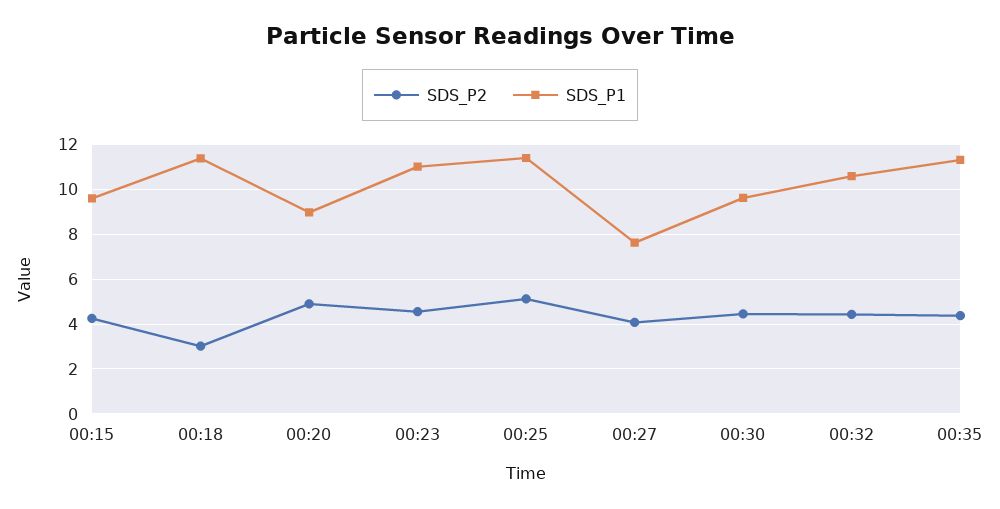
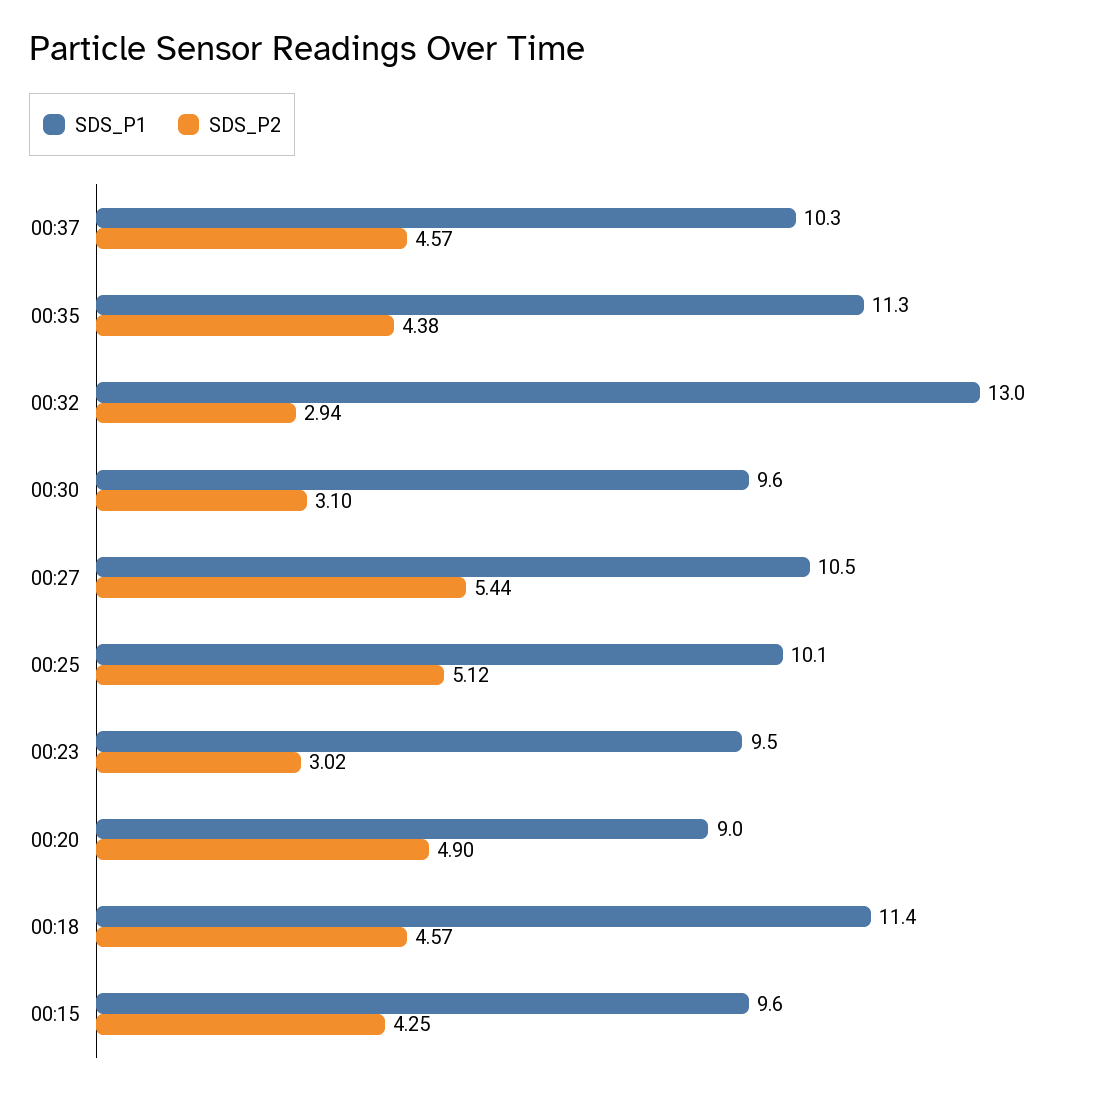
SDS_P2, 00:18: 3 -> 4.57
SDS_P2, 00:23: 4.5 -> 3.02
SDS_P1, 00:23: 11 -> 9.5
SDS_P1, 00:25: 11.5 -> 10.1
SDS_P2, 00:27: 4 -> 5.44
SDS_P1, 00:27: 7.5 -> 10.5
SDS_P2, 00:30: 4.5 -> 3.1
SDS_P2, 00:32: 4.5 -> 2.94
SDS_P1, 00:32: 10.5 -> 13
SDS_P1, 00:37: none -> 10.3
SDS_P2, 00:37: none -> 4.57

